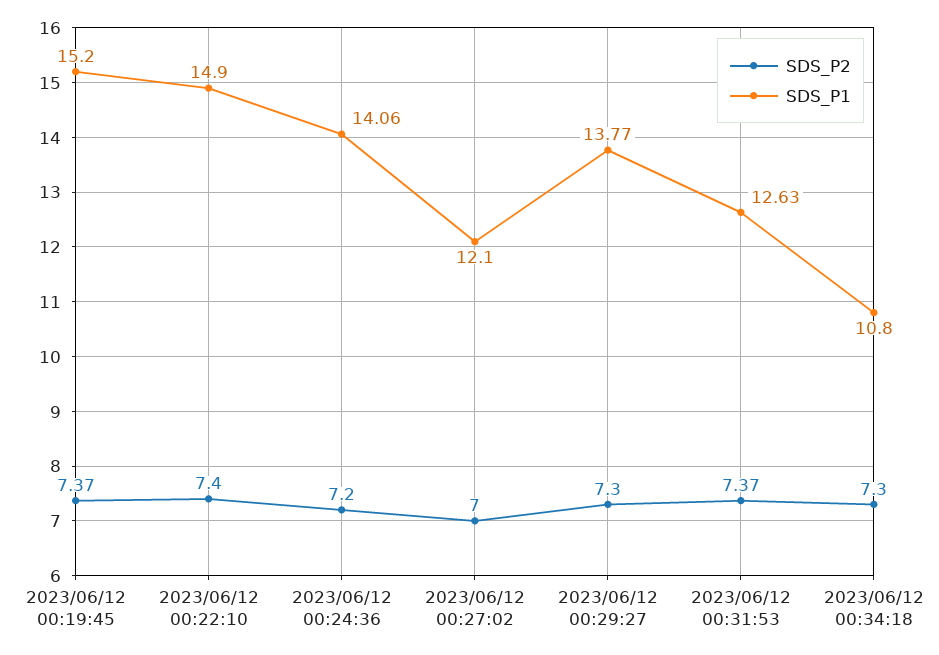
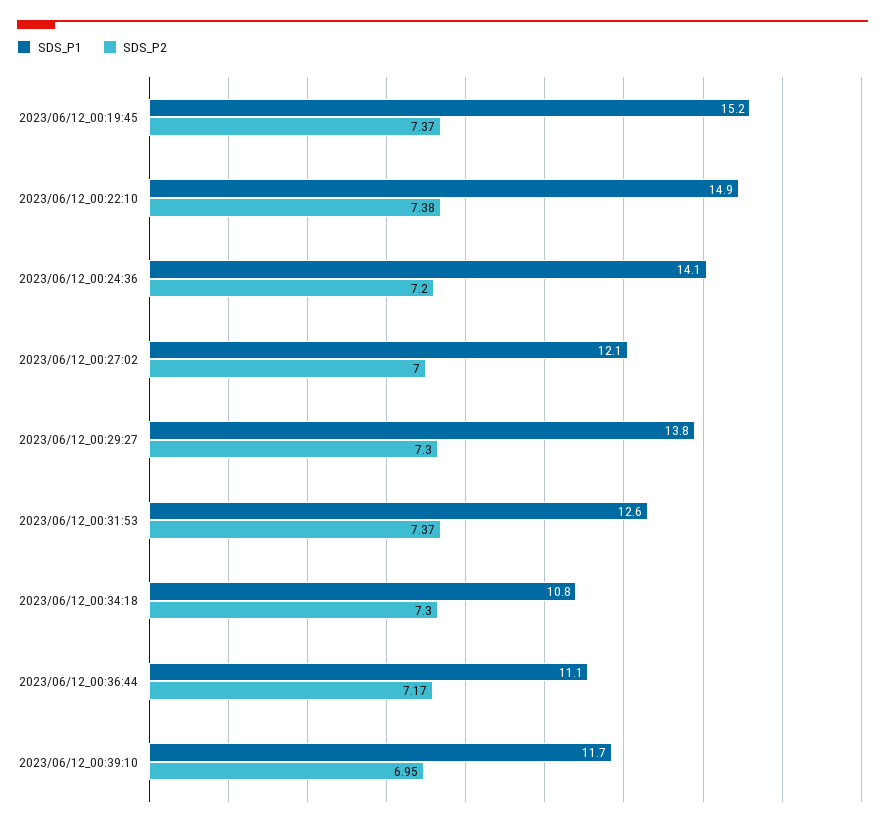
SDS_P2, 2023/06/12 00:22:10: 7.4 -> 7.38
SDS_P1, 2023/06/12_00:36:44: none -> 11.1
SDS_P2, 2023/06/12_00:36:44: none -> 7.17
SDS_P1, 2023/06/12_00:39:10: none -> 11.7
SDS_P2, 2023/06/12_00:39:10: none -> 6.95

